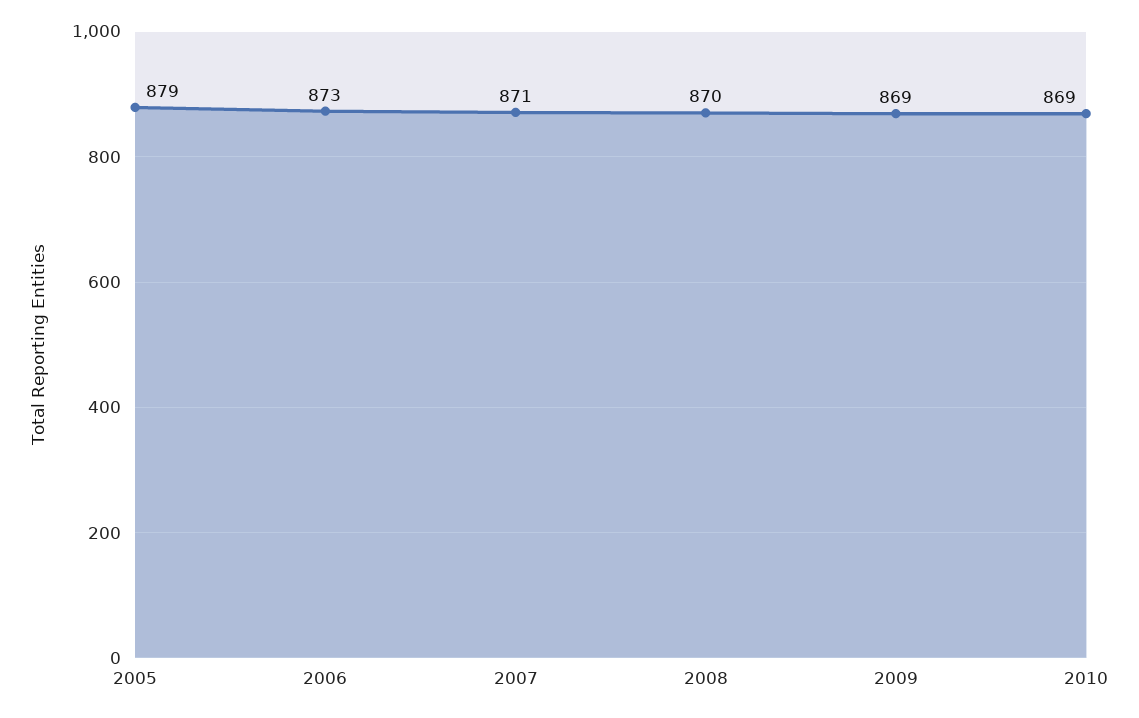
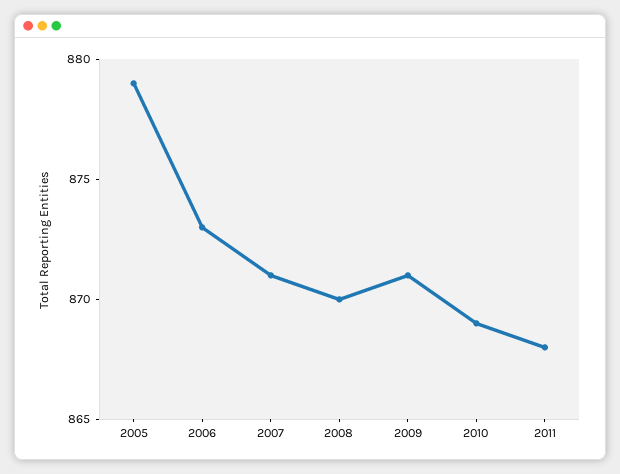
2009: 869 -> 871
2011: none -> 868

